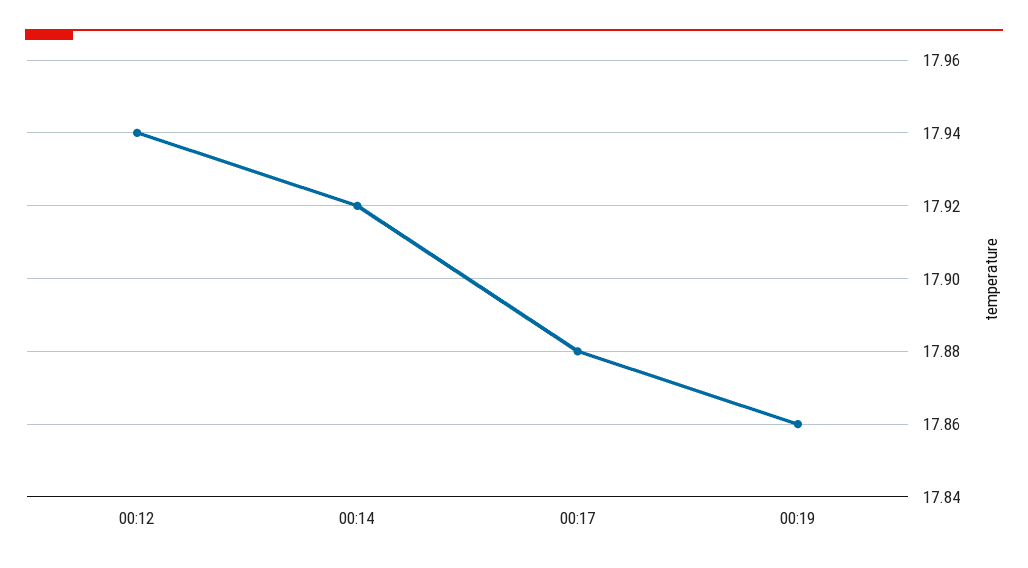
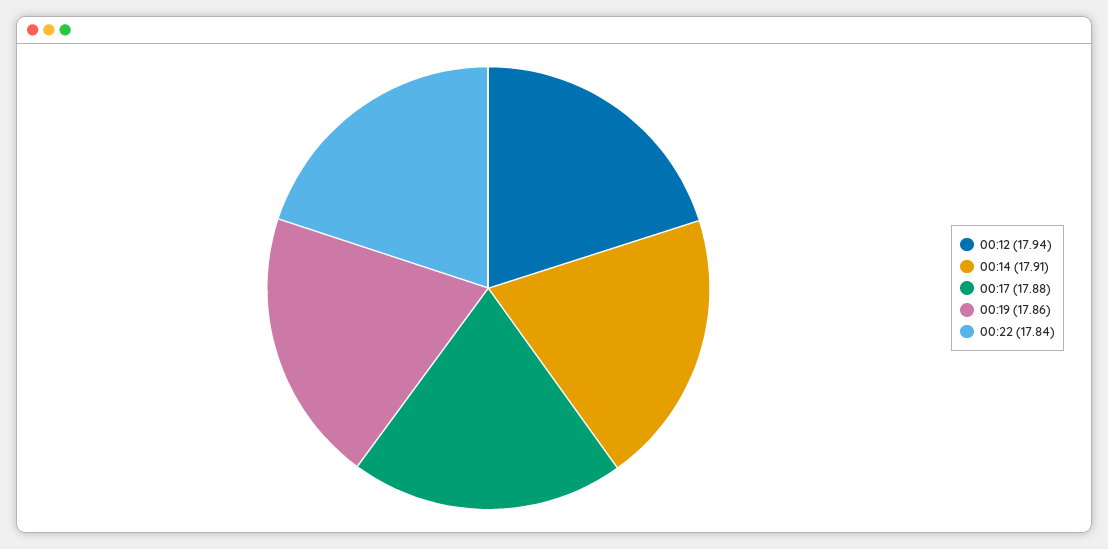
00:14: 17.92 -> 17.91
00:22: none -> 17.84

